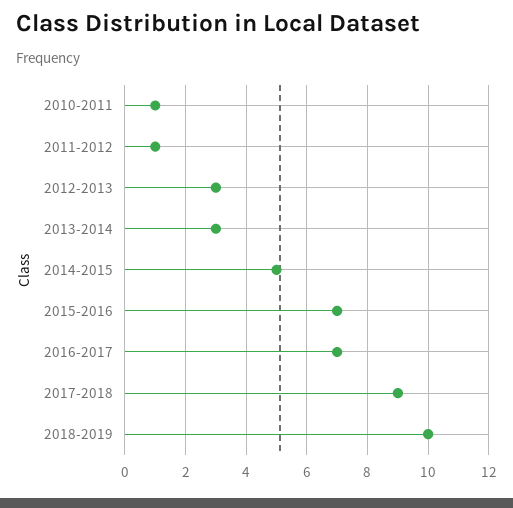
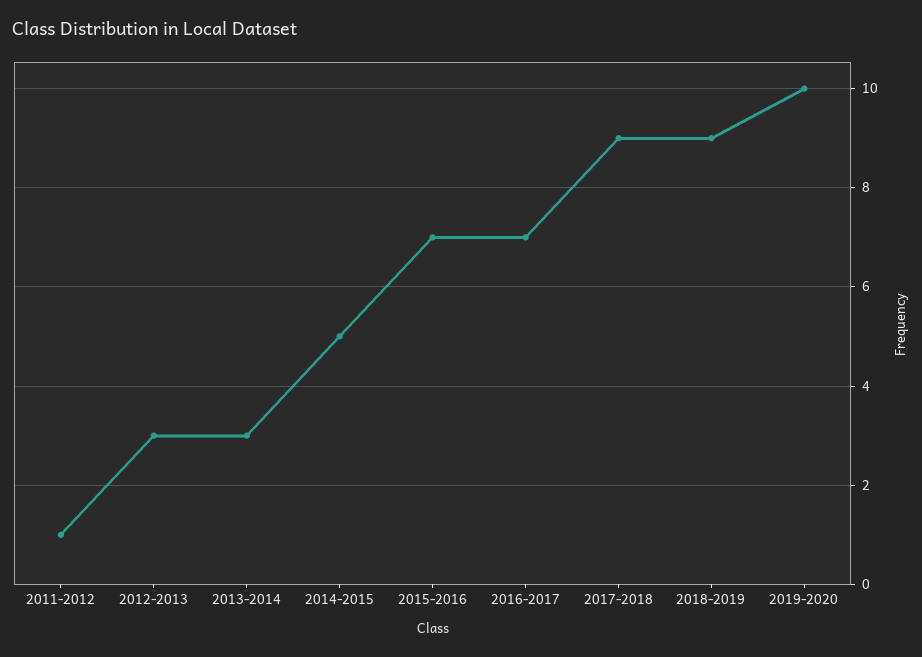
2010-2011: 1 -> none
2018-2019: 10 -> 9
2019-2020: none -> 10

